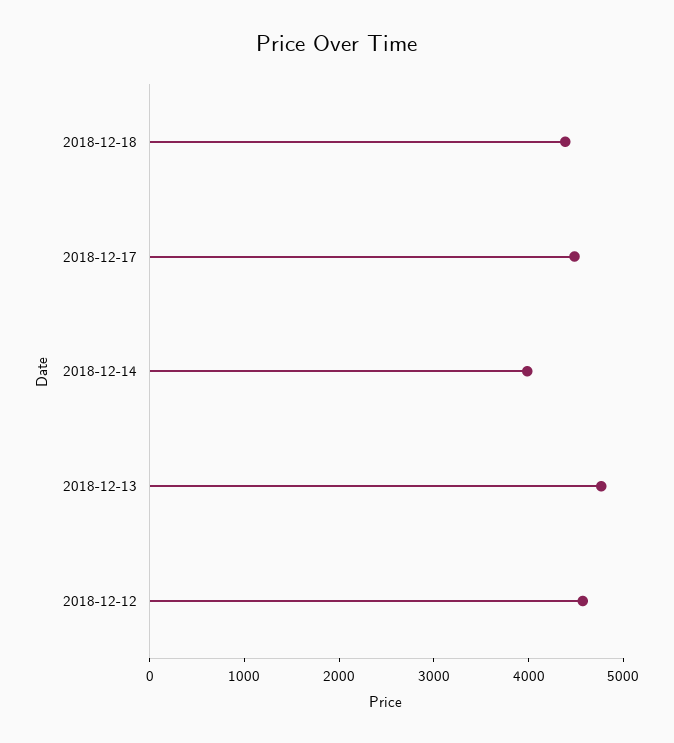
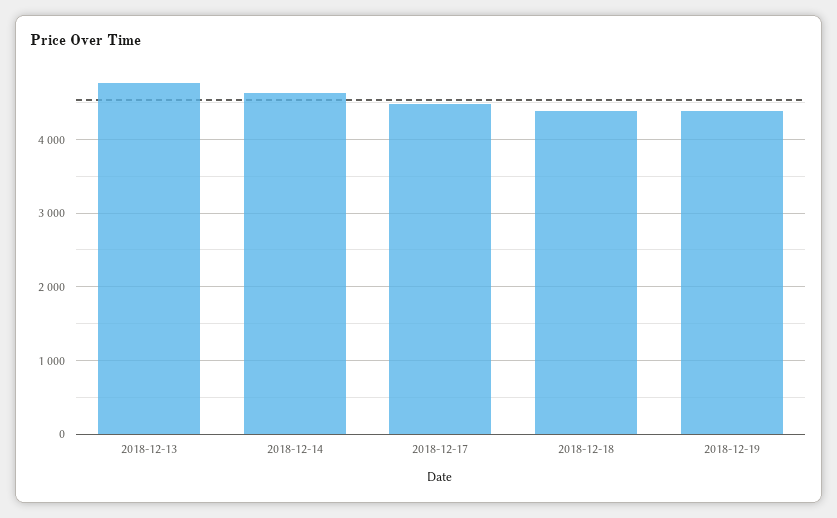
2018-12-14: 4000 -> 4600
2018-12-12: 4600 -> none
2018-12-19: none -> 4400

